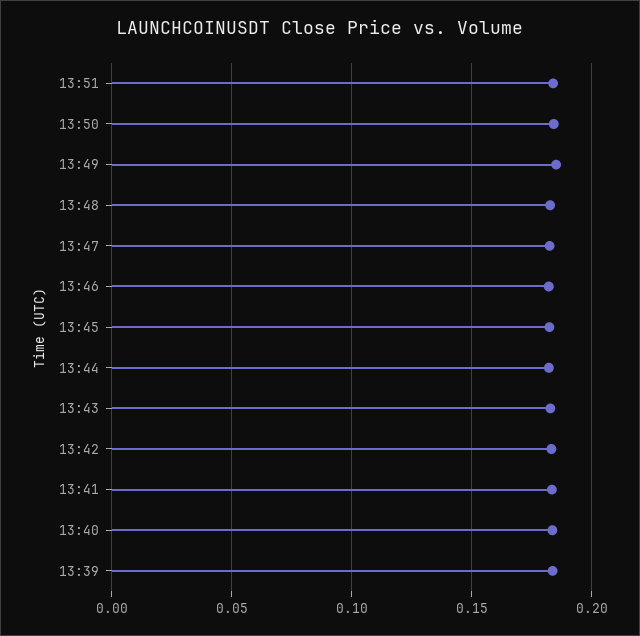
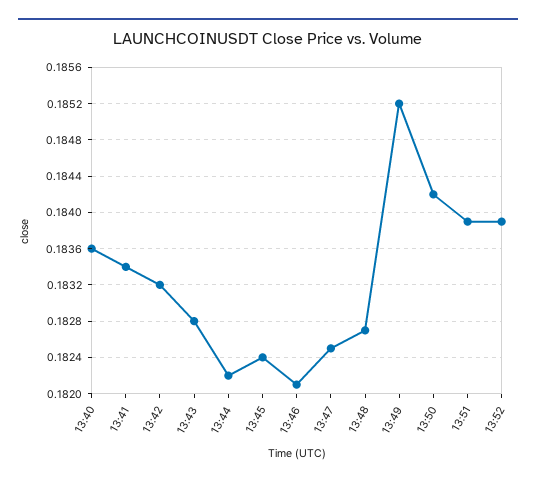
13:39: 0.185 -> none
13:52: none -> 0.1839

